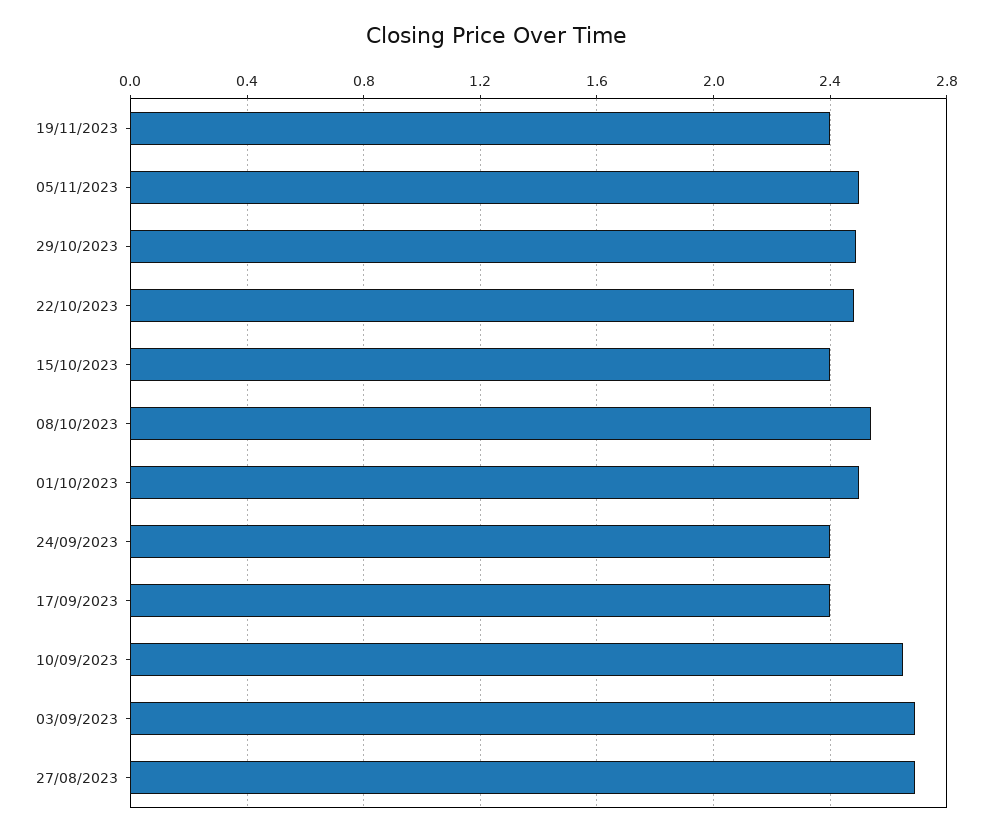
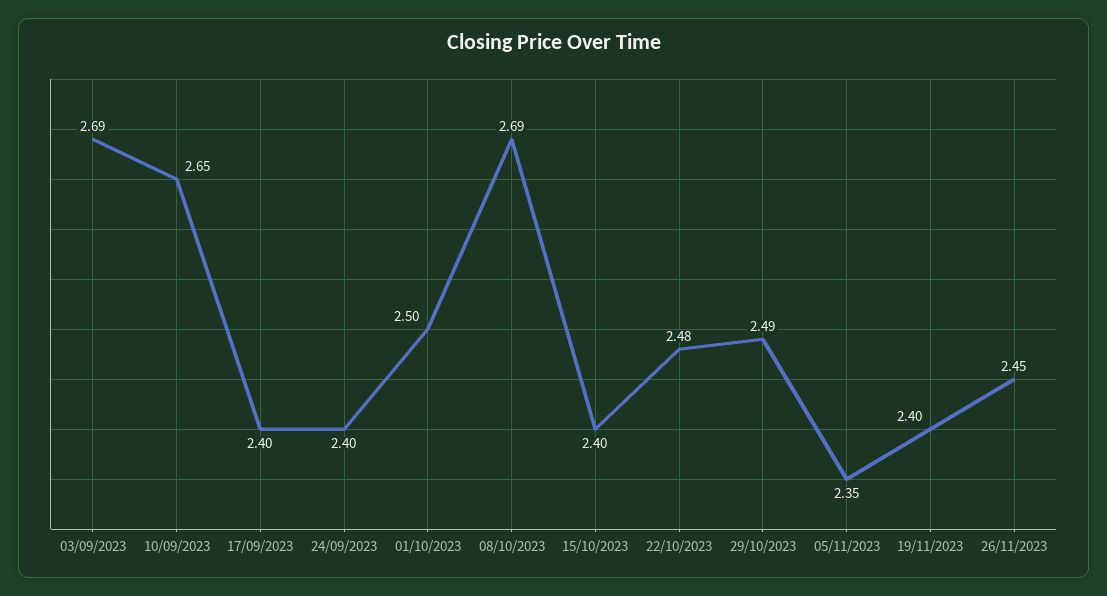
05/11/2023: 2.5 -> 2.35
08/10/2023: 2.55 -> 2.69
27/08/2023: 2.7 -> none
26/11/2023: none -> 2.45

